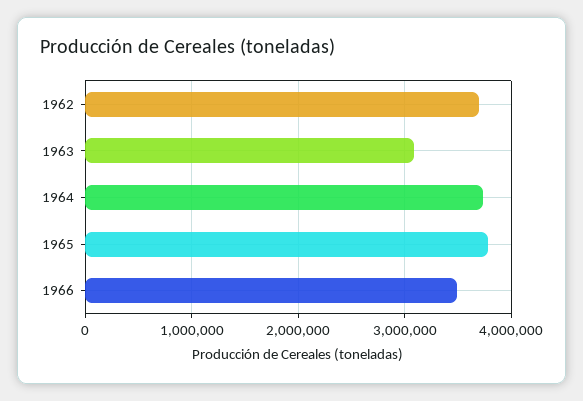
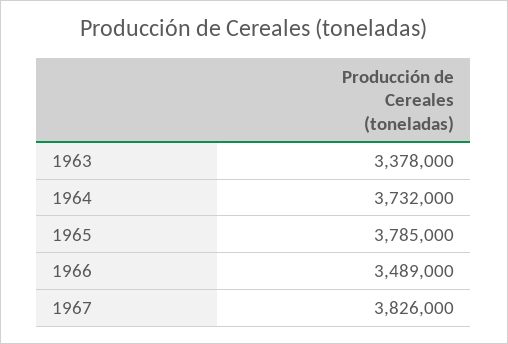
1962: 3700000 -> none
1963: 3100000 -> 3378000
1967: none -> 3826000

